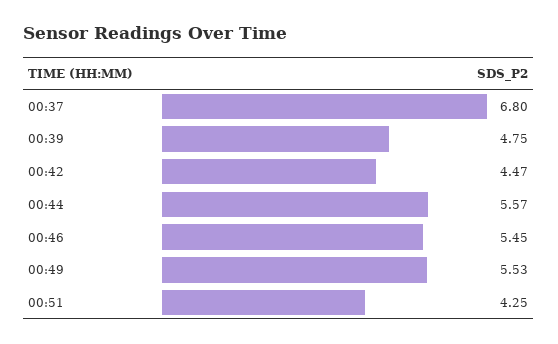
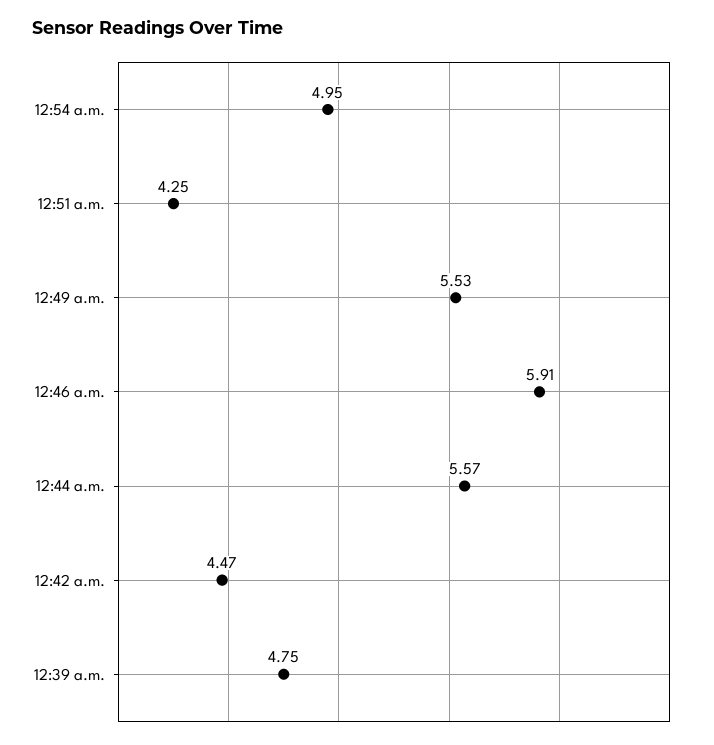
00:37: 6.8 -> none
00:46: 5.45 -> 5.91
12:54 a.m.: none -> 4.95

